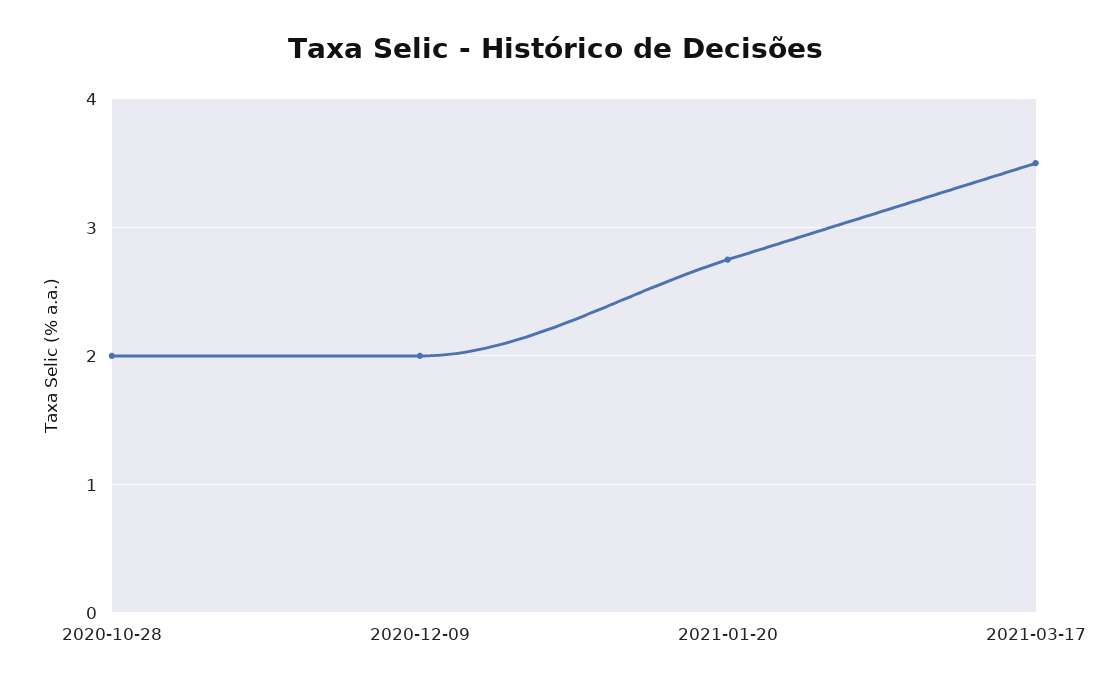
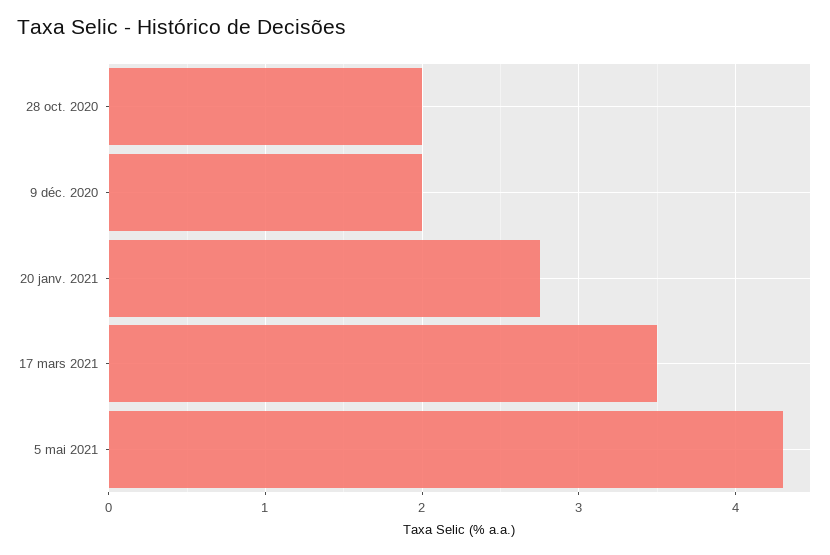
5 mai 2021: none -> 4.3

